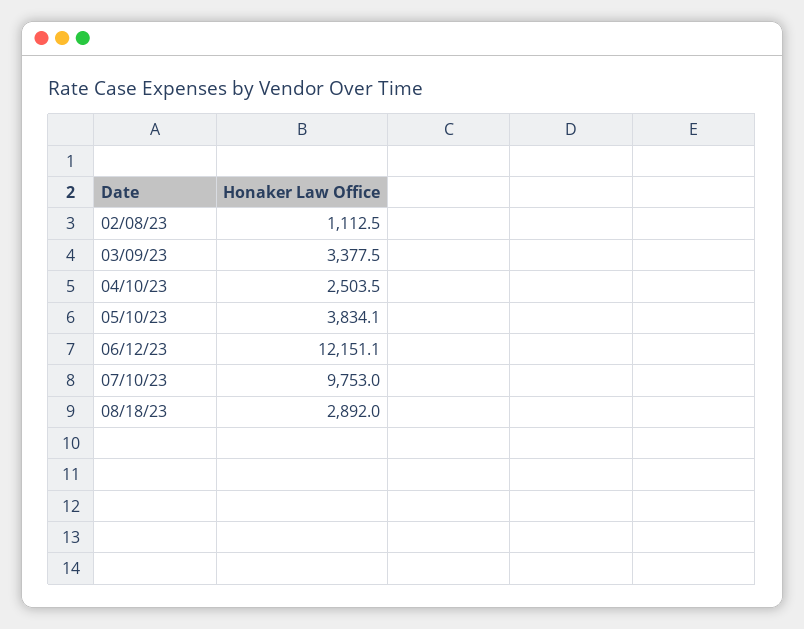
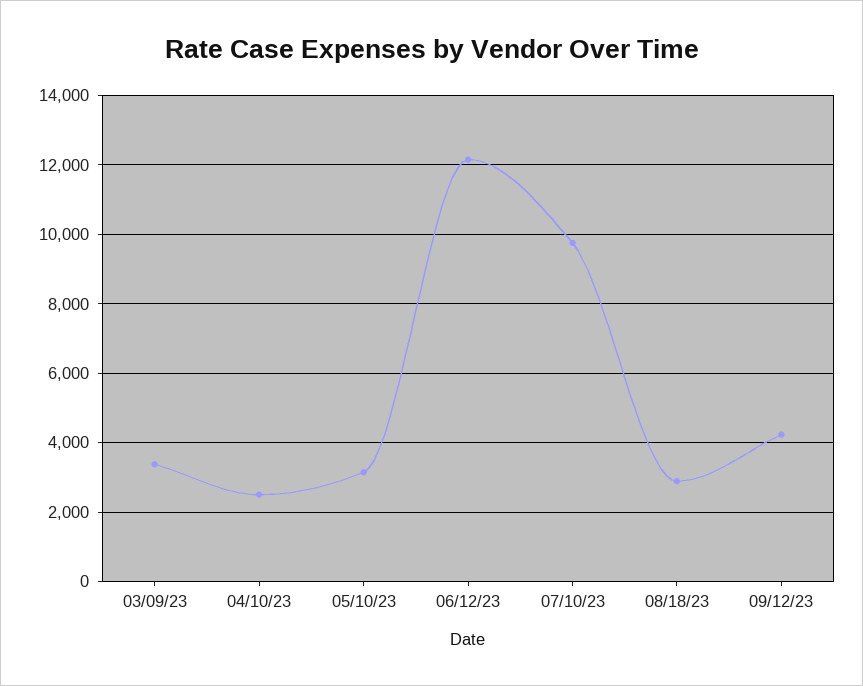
02/08/23: 1112.5 -> none
05/10/23: 3834.1 -> 3200
09/12/23: none -> 4200

